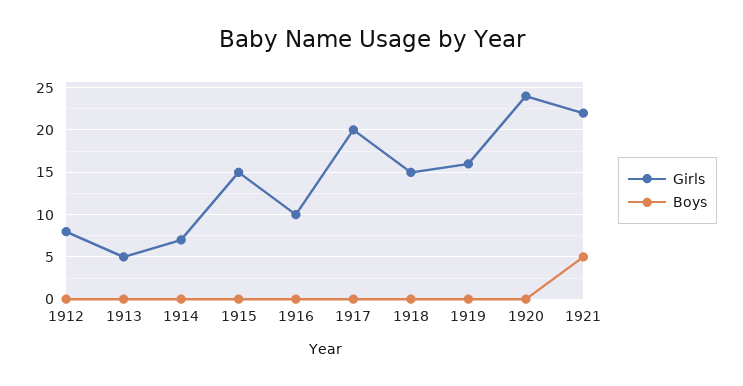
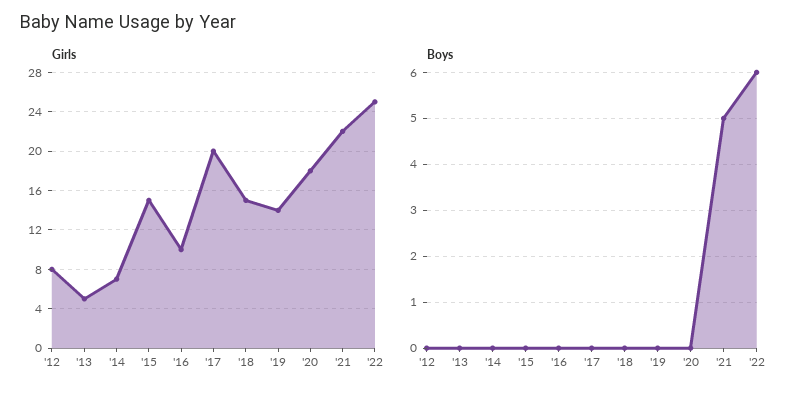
Girls, 1919: 16 -> 14
Girls, 1920: 24 -> 18
Girls, '22: none -> 25
Boys, '22: none -> 6

